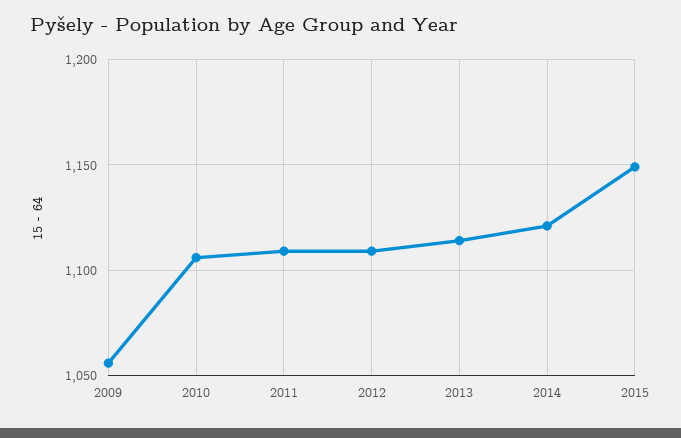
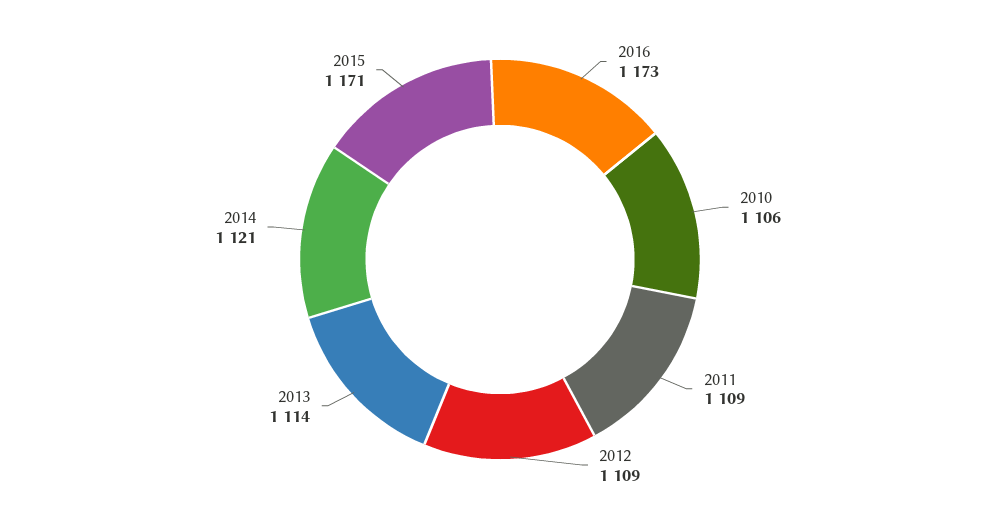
2009: 1055 -> none
2015: 1150 -> 1171
2016: none -> 1173

